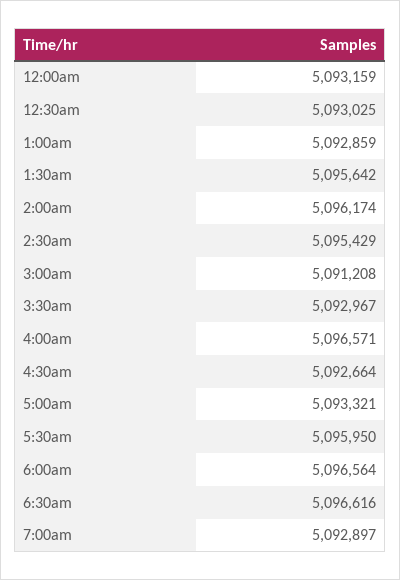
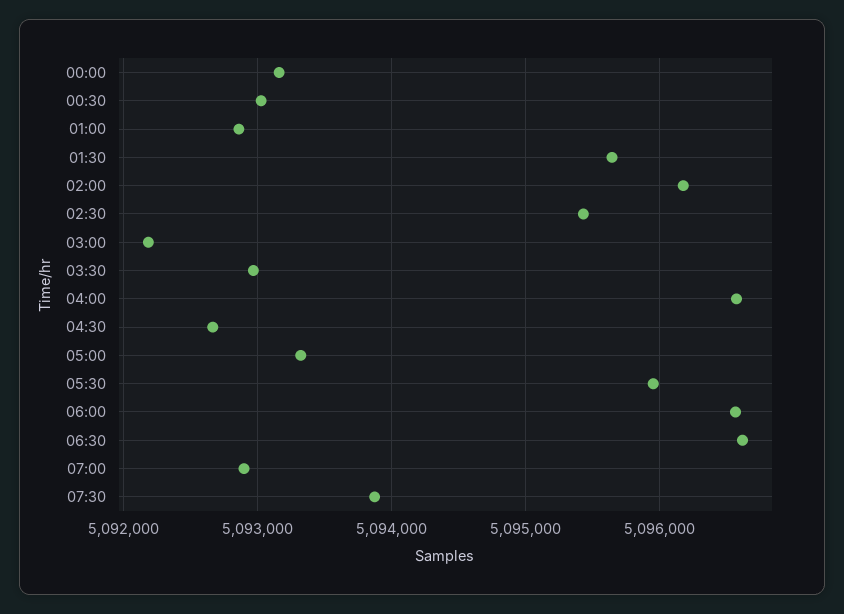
3:00am: 5091208 -> 5092200
07:30: none -> 5093900

